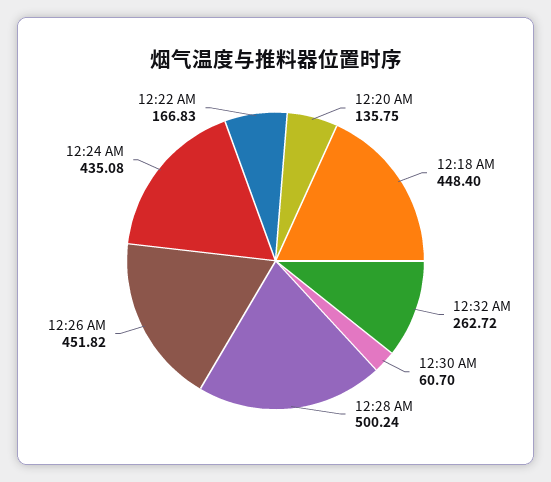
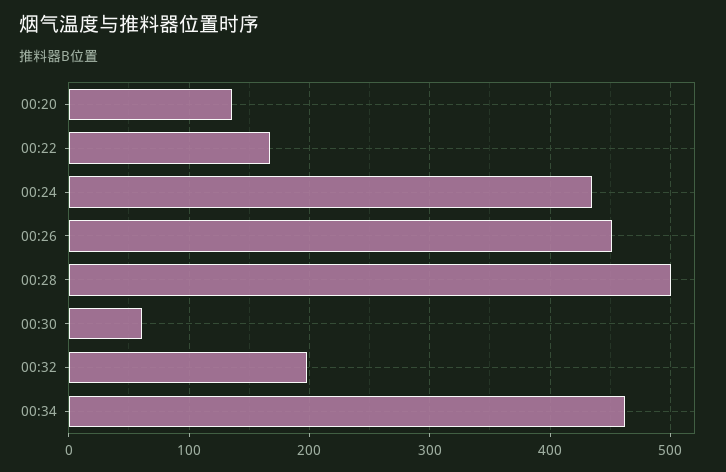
12:18 AM: 448.4 -> none
12:32 AM: 262.72 -> 200
00:34: none -> 460

